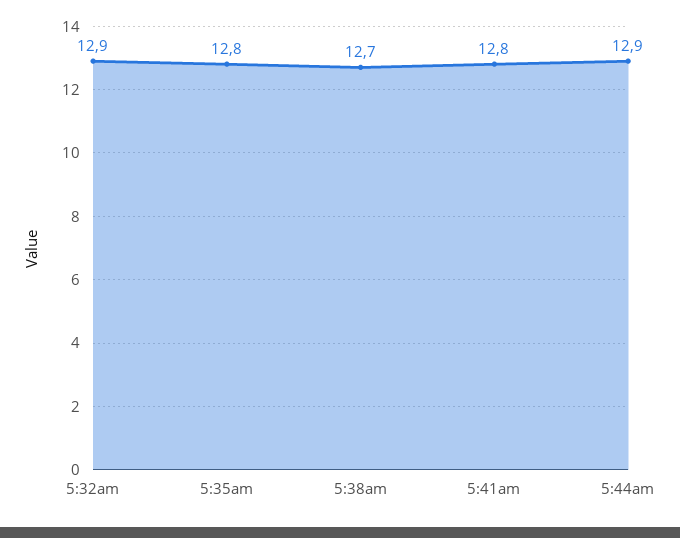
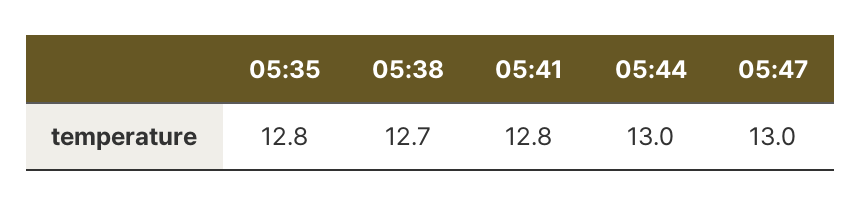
5:32am: 12.9 -> none
5:44am: 12.9 -> 13
05:47: none -> 13

